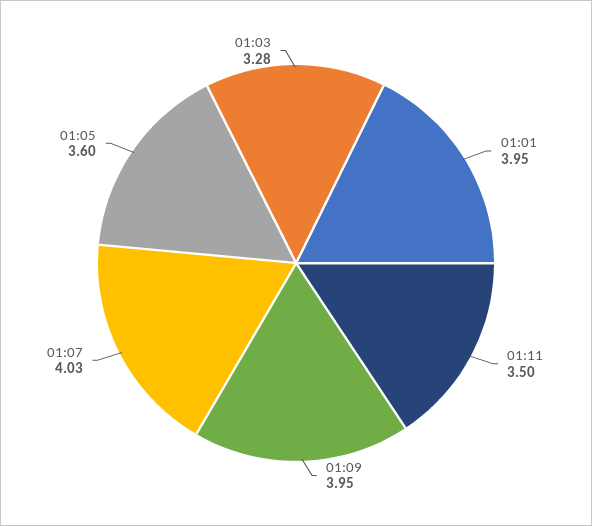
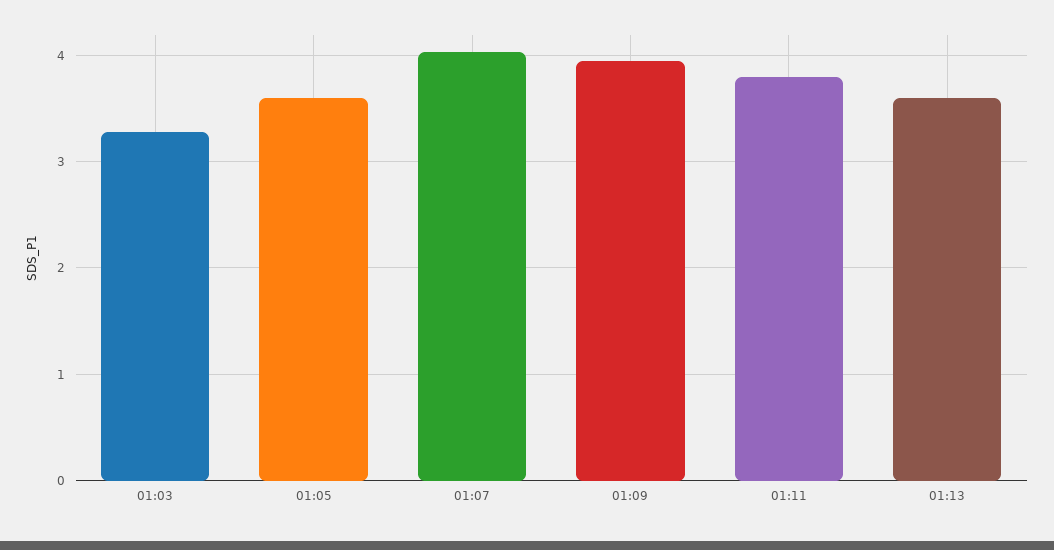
01:01: 3.95 -> none
01:11: 3.5 -> 3.8
01:13: none -> 3.6

